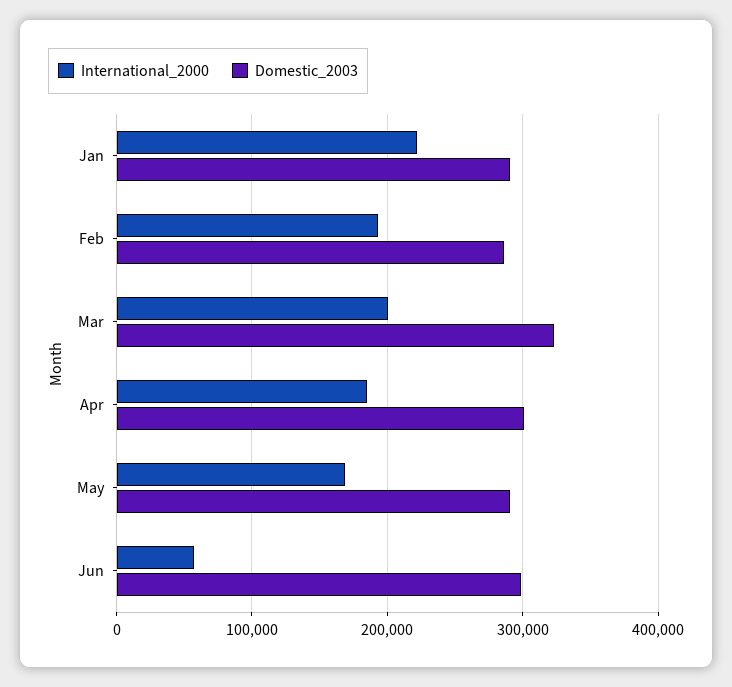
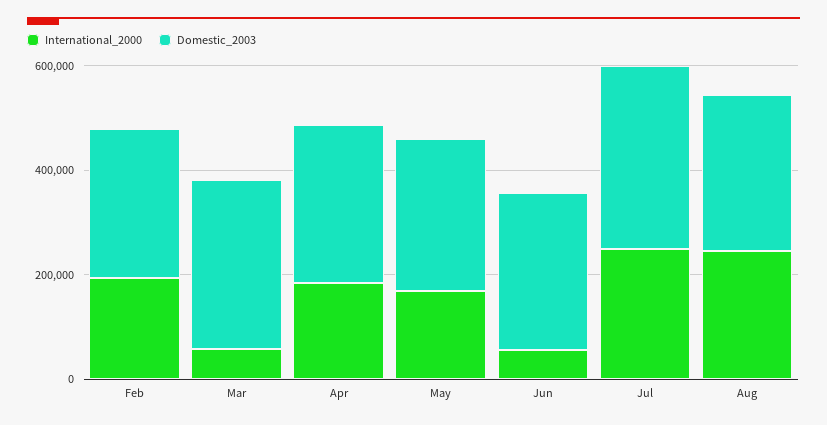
International_2000, Jan: 220000 -> none
Domestic_2003, Jan: 290000 -> none
International_2000, Mar: 200000 -> 50000
International_2000, Jul: none -> 250000
Domestic_2003, Jul: none -> 350000
International_2000, Aug: none -> 250000
Domestic_2003, Aug: none -> 300000

